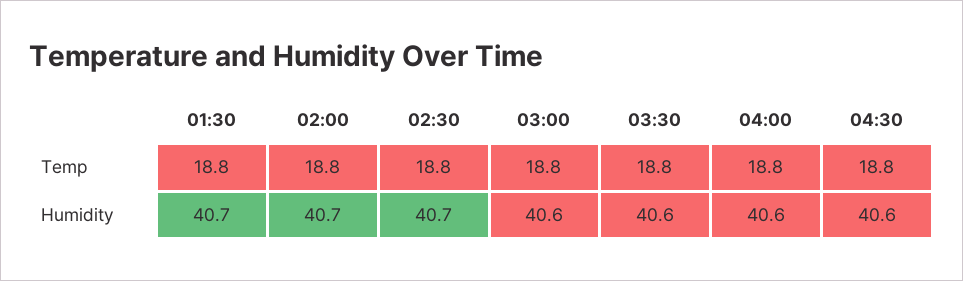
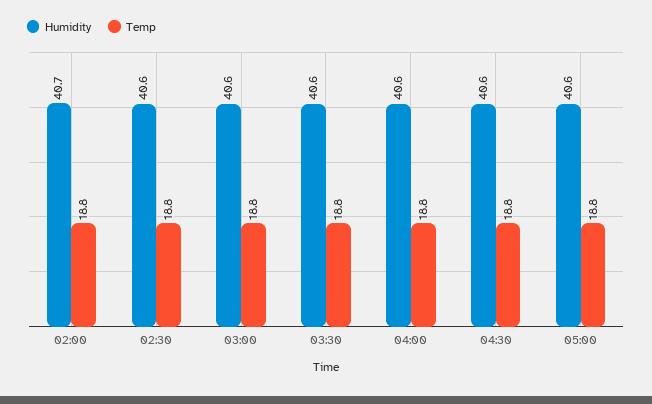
Temp, 01:30: 18.8 -> none
Humidity, 01:30: 40.7 -> none
Humidity, 02:30: 40.7 -> 40.6
Humidity, 05:00: none -> 40.6
Temp, 05:00: none -> 18.8

